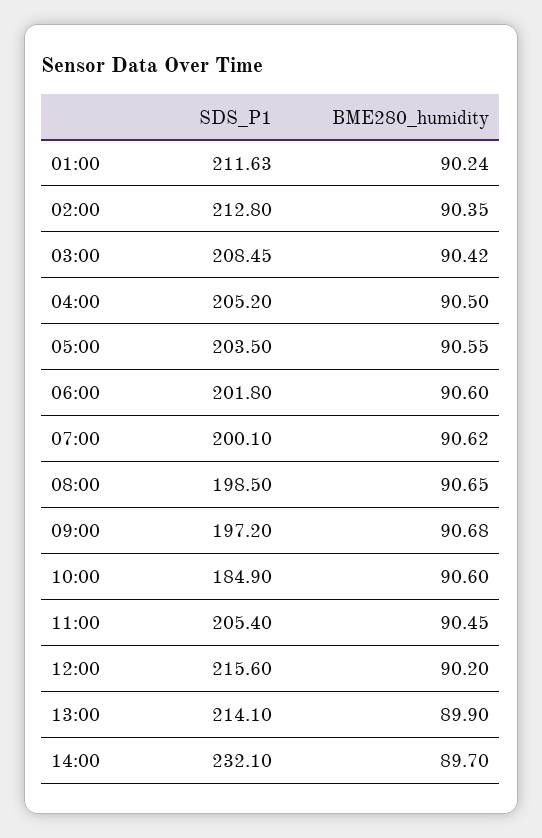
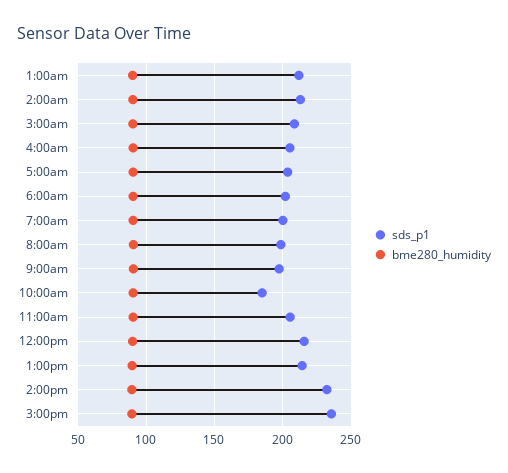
SDS_P1, 3:00pm: none -> 235
BME280_humidity, 3:00pm: none -> 90

